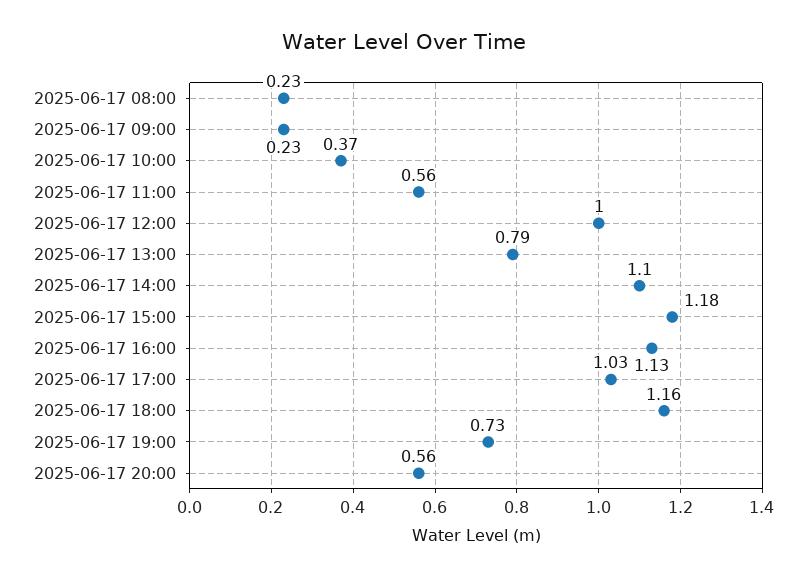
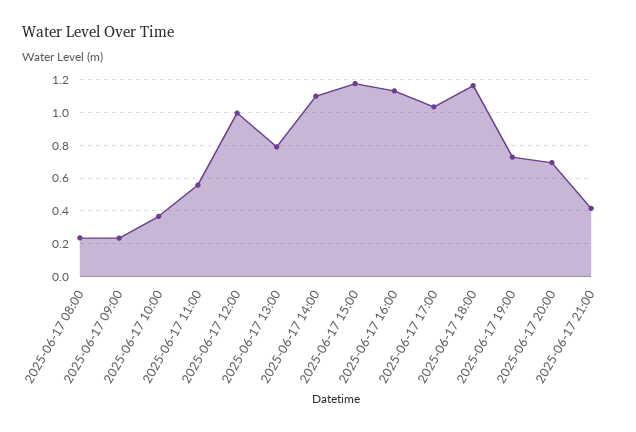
2025-06-17 20:00: 0.56 -> 0.7
2025-06-17 21:00: none -> 0.4

